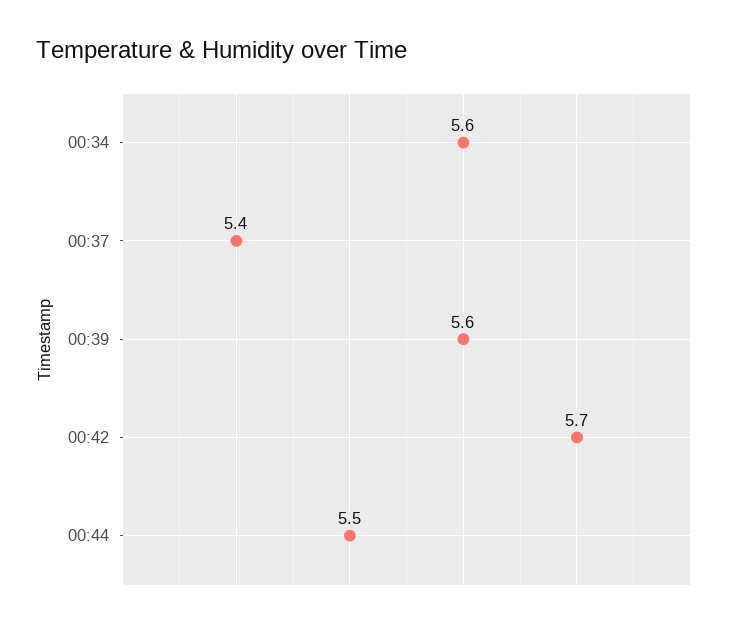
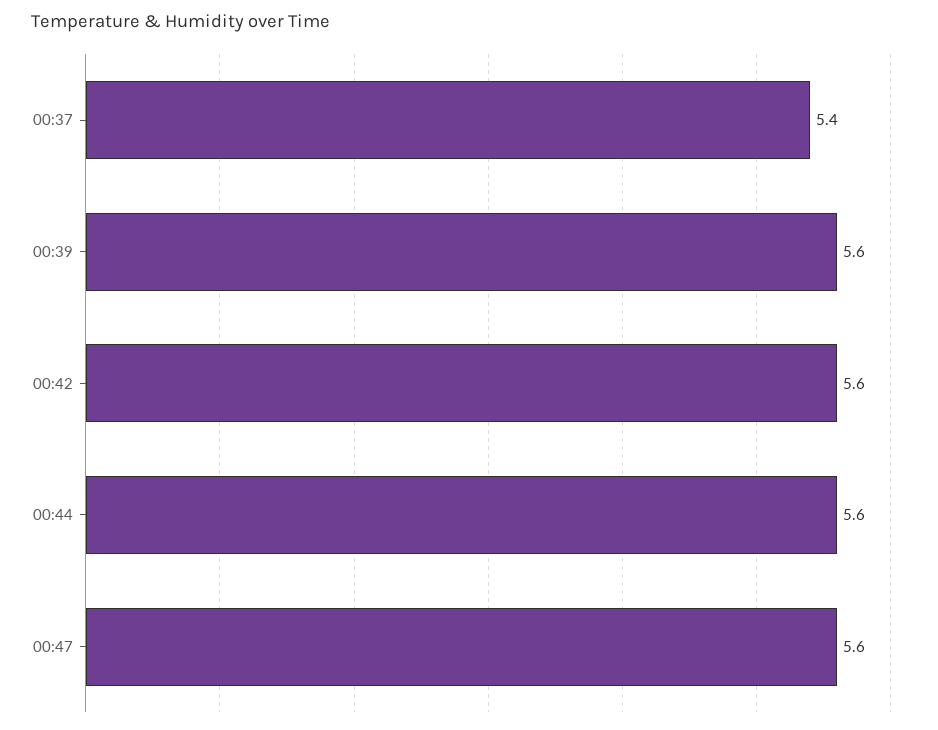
00:34: 5.6 -> none
00:42: 5.7 -> 5.6
00:44: 5.5 -> 5.6
00:47: none -> 5.6

